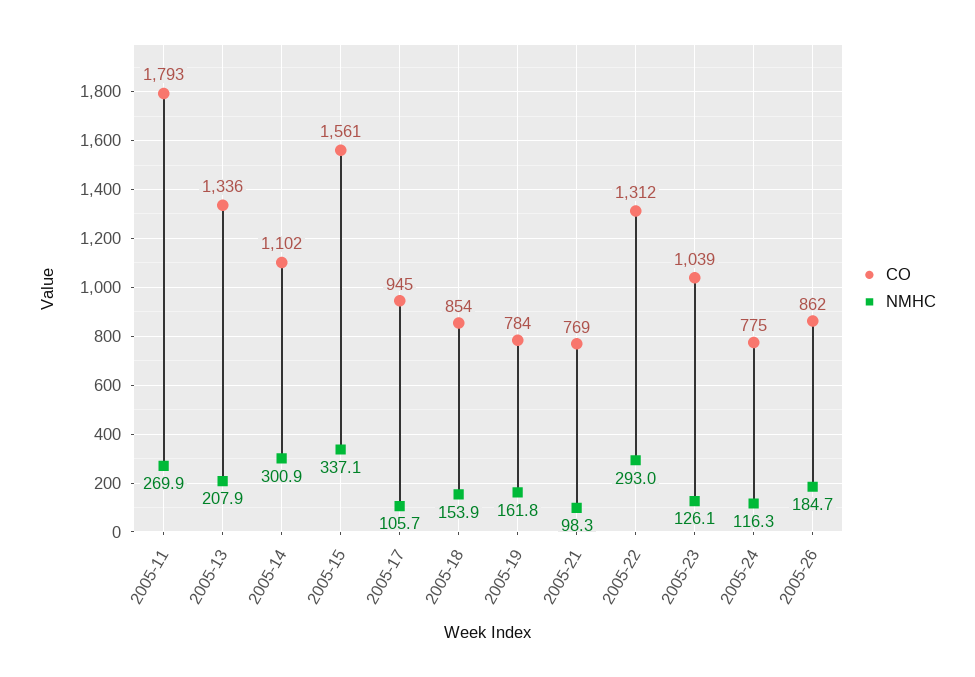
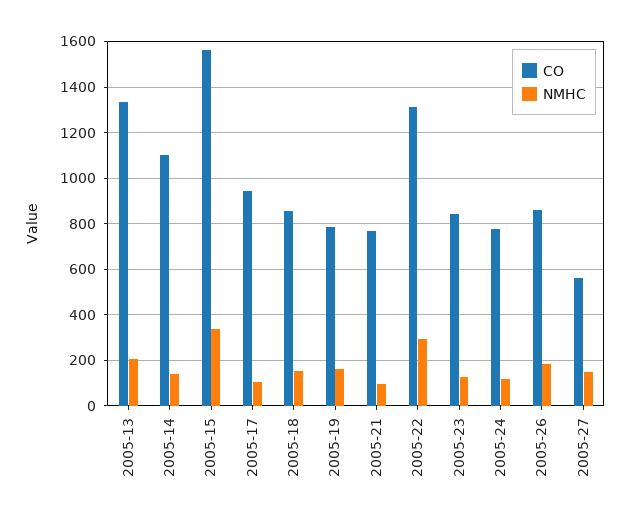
CO, 2005-11: 1793 -> none
NMHC, 2005-11: 269.9 -> none
NMHC, 2005-14: 300.9 -> 150
CO, 2005-23: 1039 -> 850
CO, 2005-27: none -> 550
NMHC, 2005-27: none -> 150

